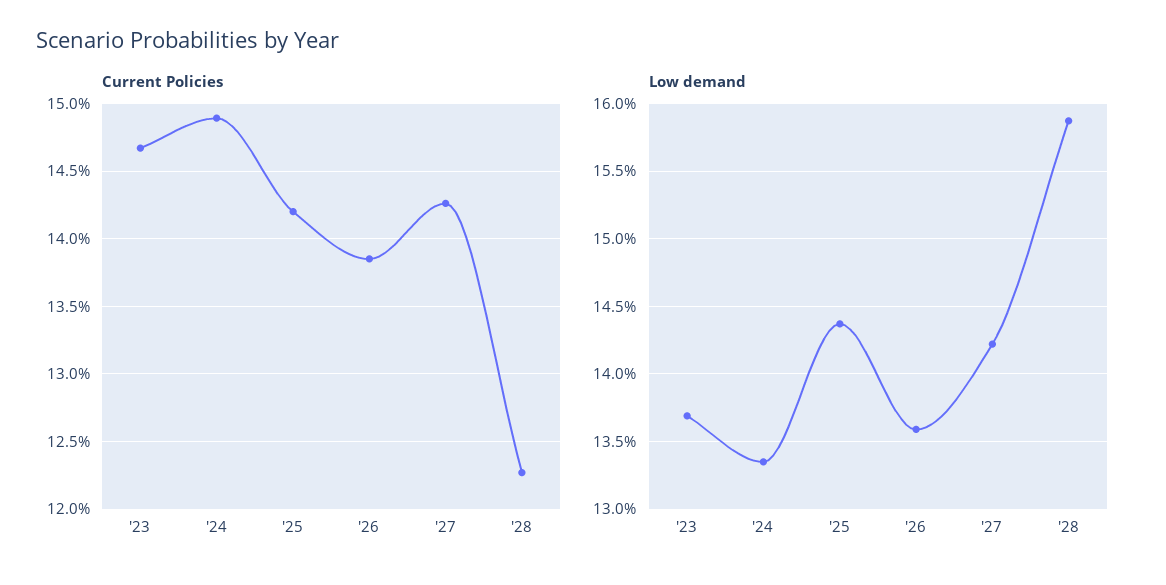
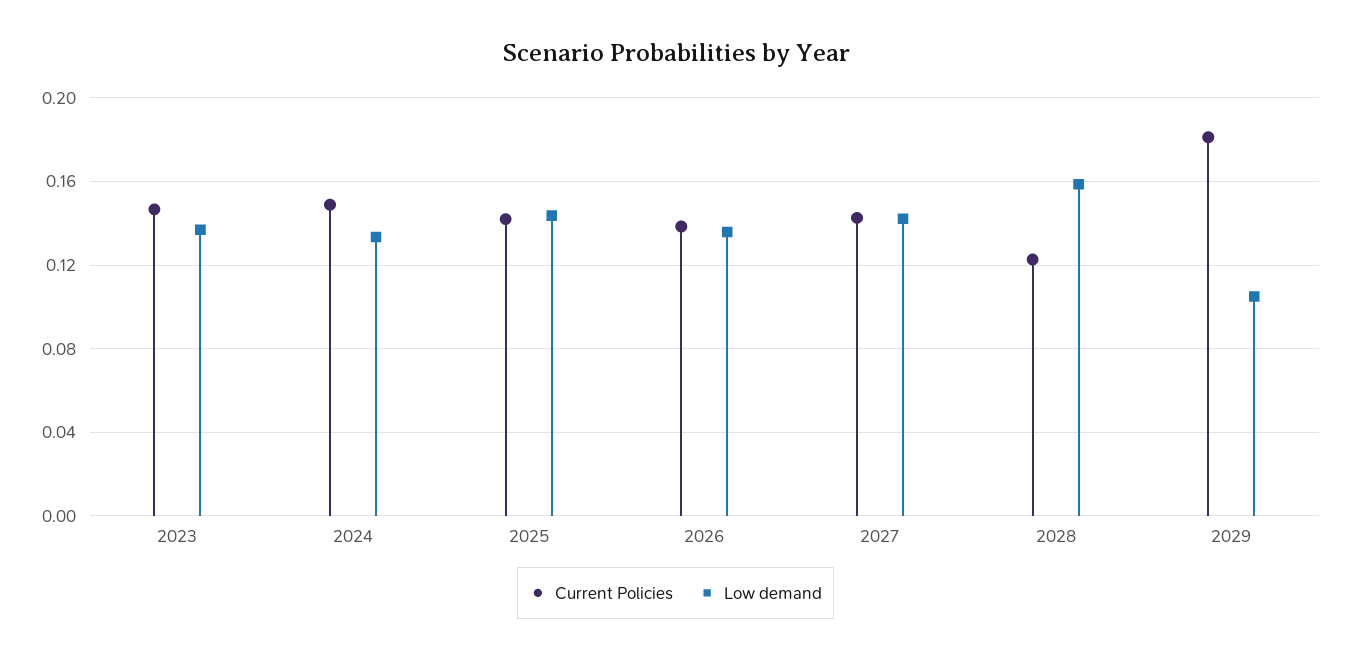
Current Policies, 2029: none -> 0.18
Low demand, 2029: none -> 0.105

